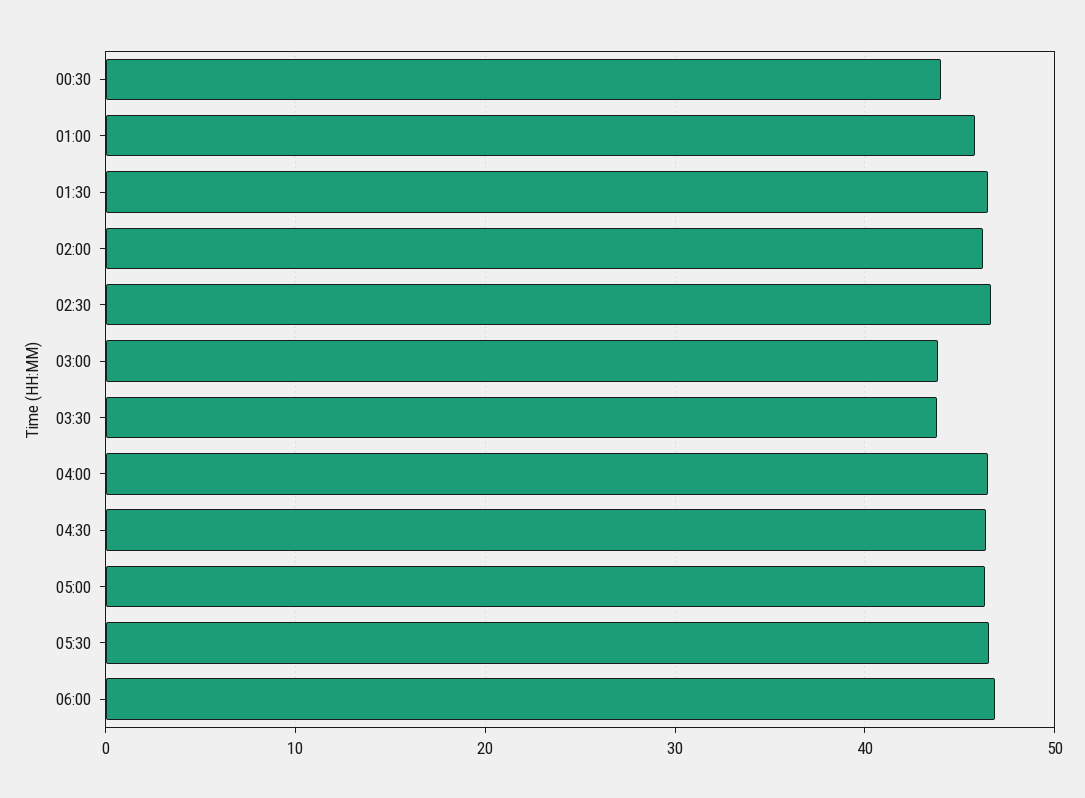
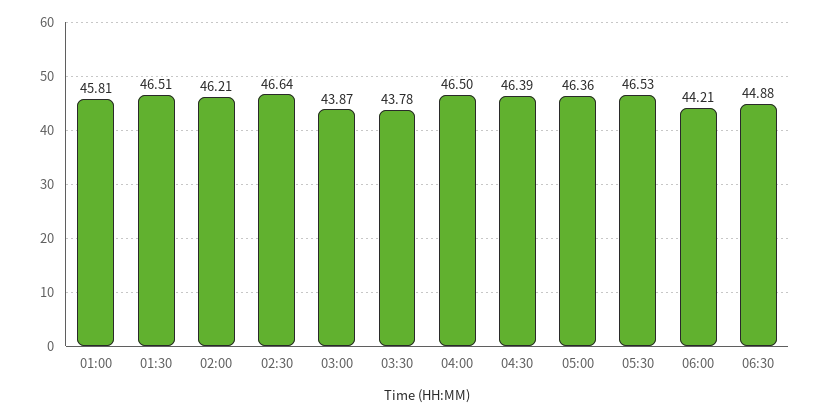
00:30: 44 -> none
06:00: 47 -> 44.21
06:30: none -> 44.88

